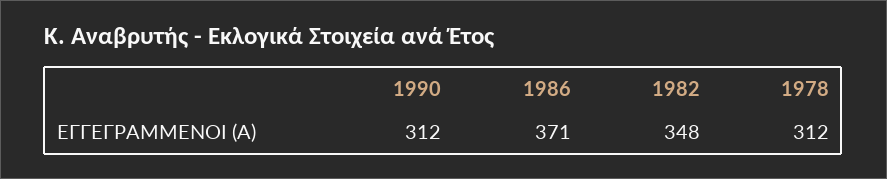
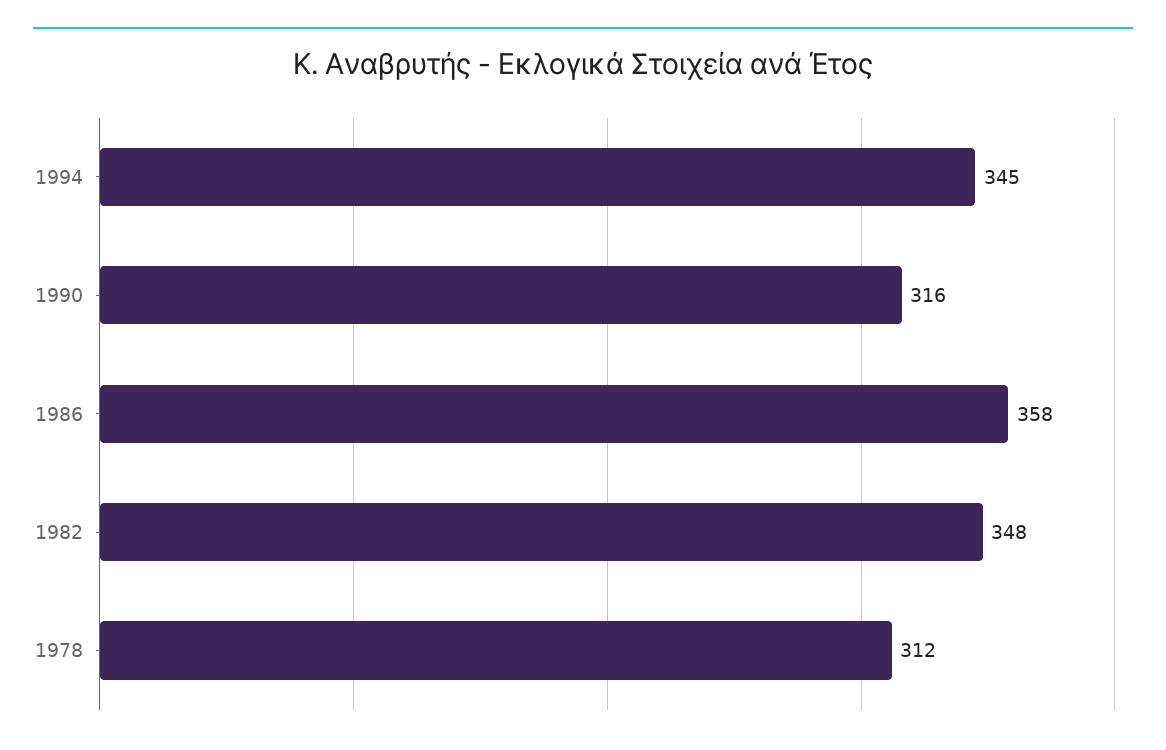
1990: 312 -> 316
1986: 371 -> 358
1994: none -> 345

